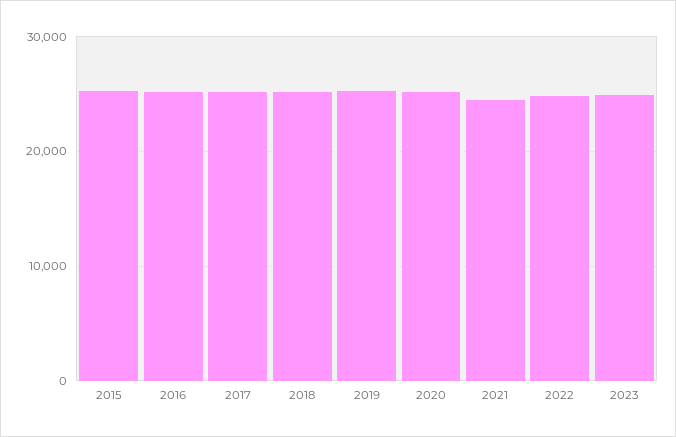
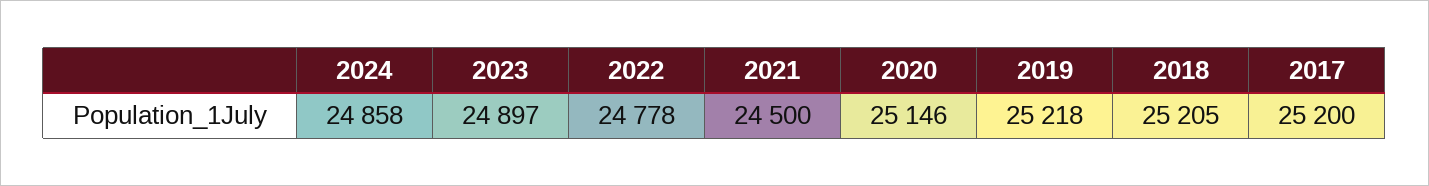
2015: 25000 -> none
2016: 25000 -> none
2024: none -> 24858

